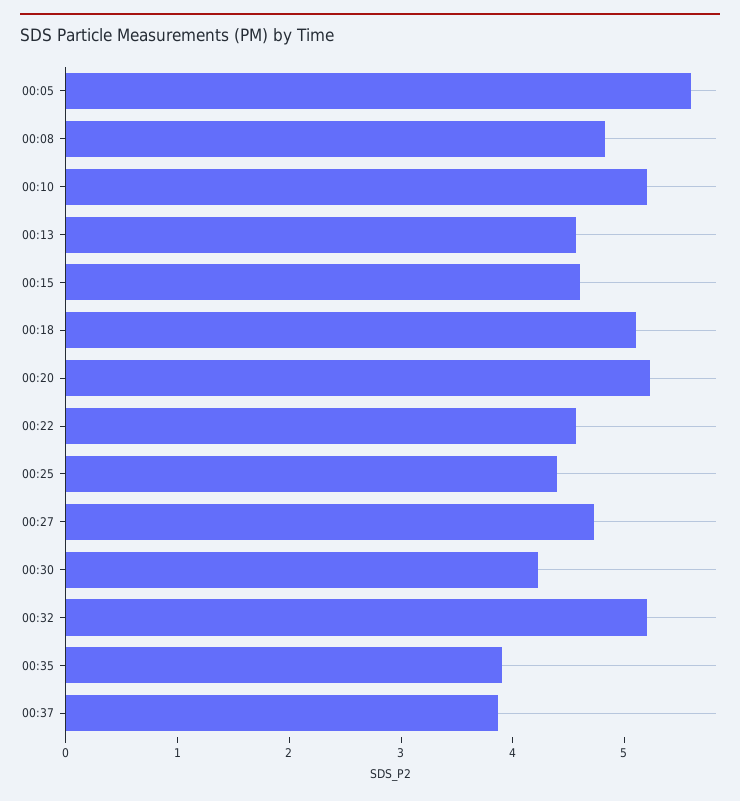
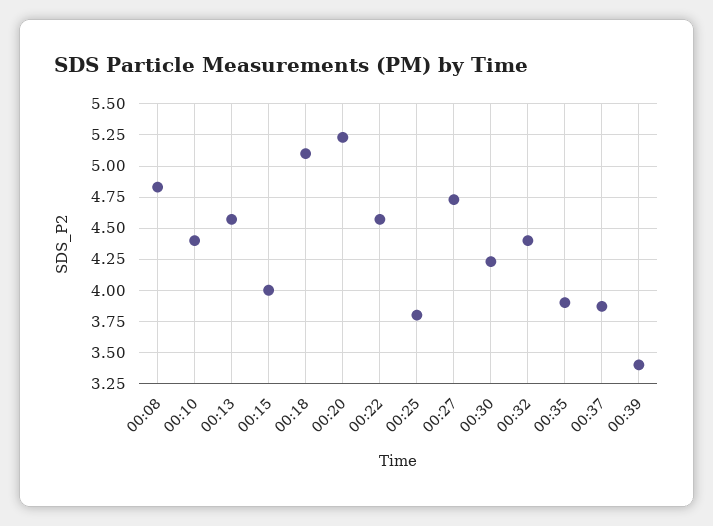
00:05: 5.6 -> none
00:10: 5.2 -> 4.4
00:15: 4.6 -> 4
00:25: 4.4 -> 3.8
00:32: 5.2 -> 4.4
00:39: none -> 3.4

